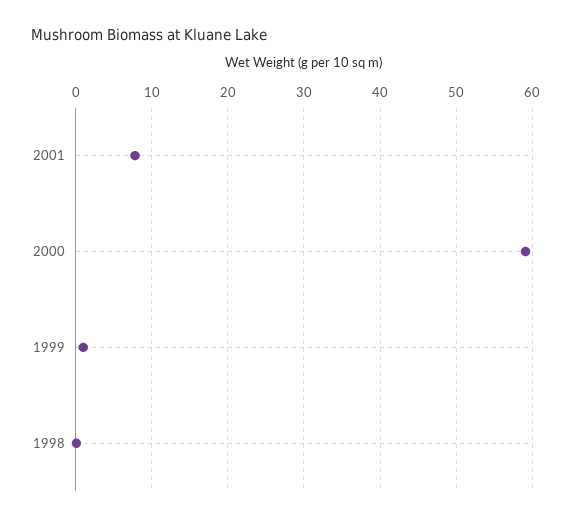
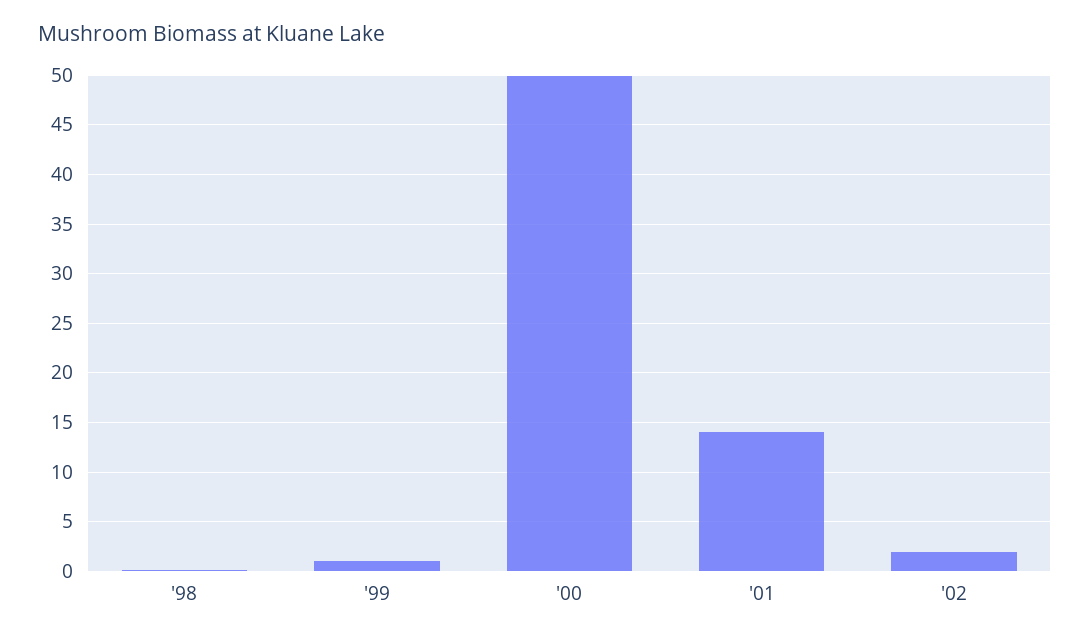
2001: 8 -> 14
2000: 59 -> 50
'02: none -> 2

